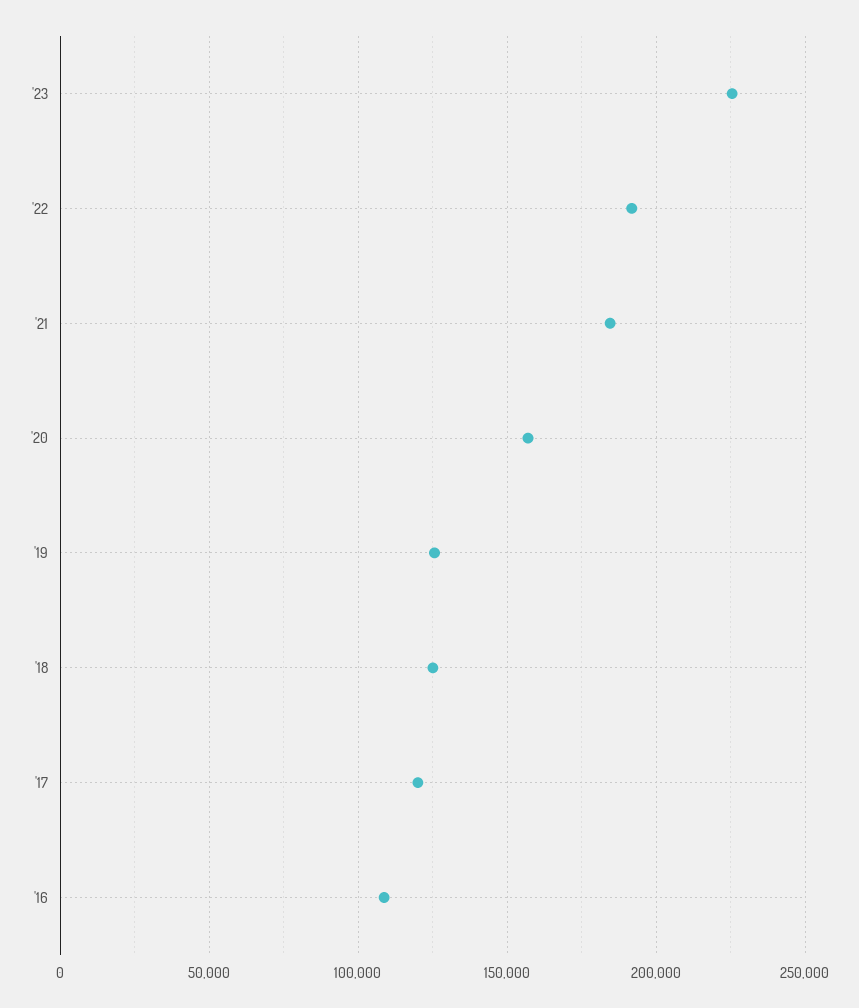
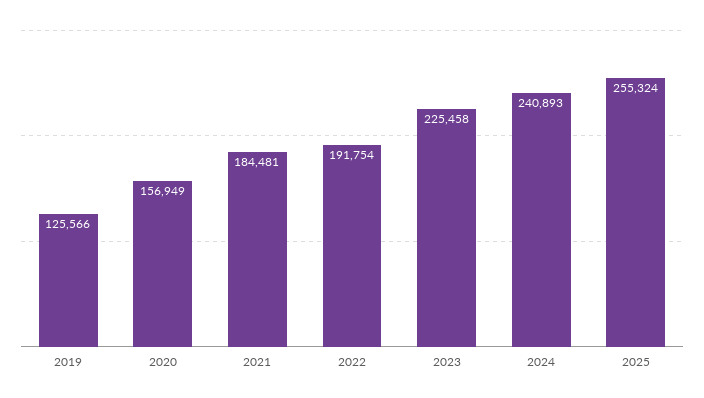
'18: 125000 -> none
'17: 120000 -> none
'16: 110000 -> none
2024: none -> 240893
2025: none -> 255324

